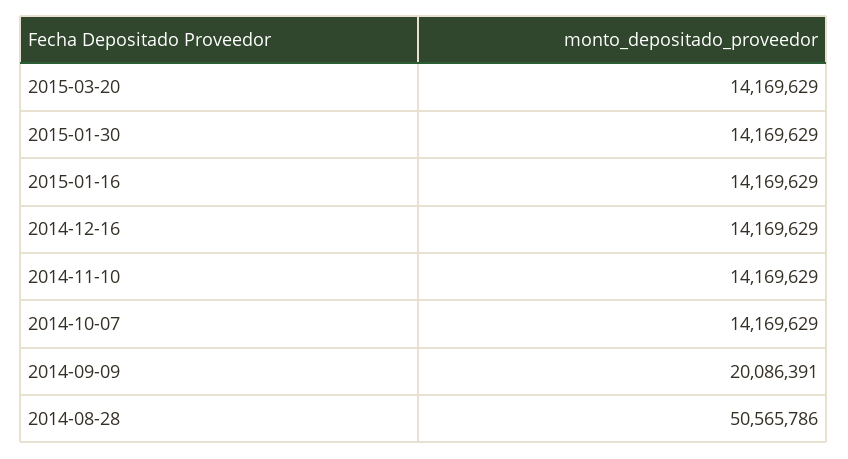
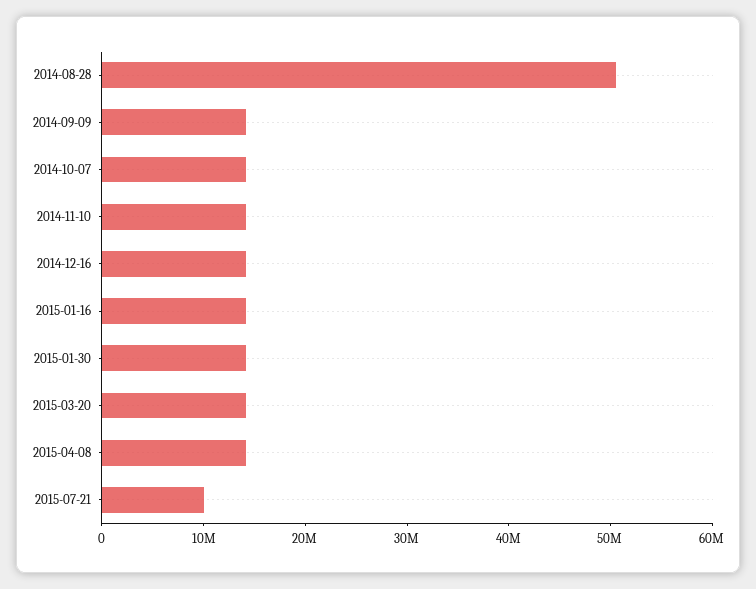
2014-09-09: 20086391 -> 14000000
2015-04-08: none -> 14000000
2015-07-21: none -> 10000000

